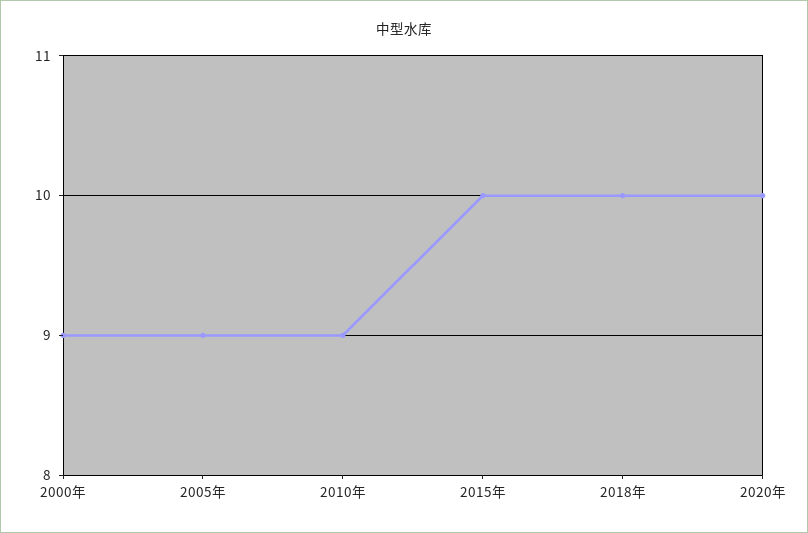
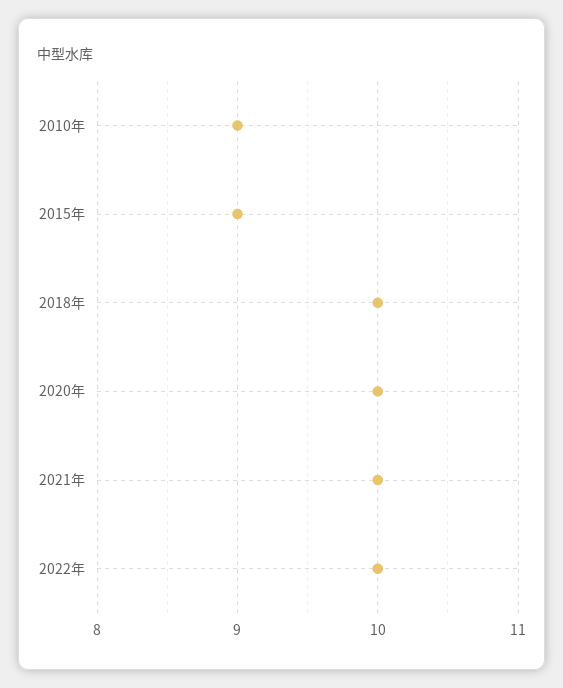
2000年: 9 -> none
2005年: 9 -> none
2015年: 10 -> 9
2021年: none -> 10
2022年: none -> 10

